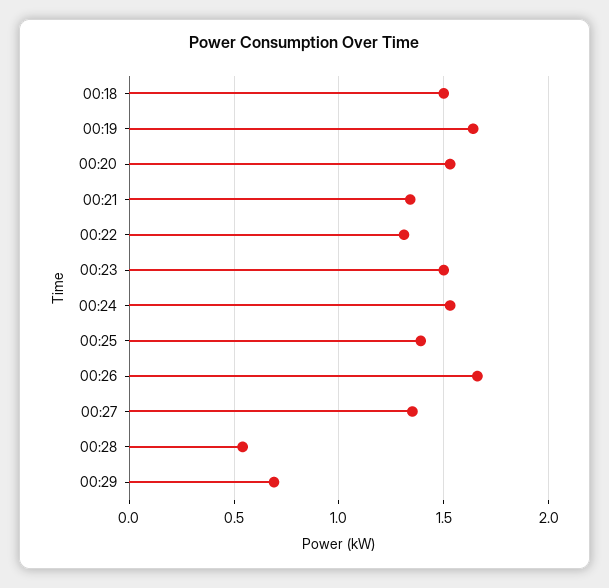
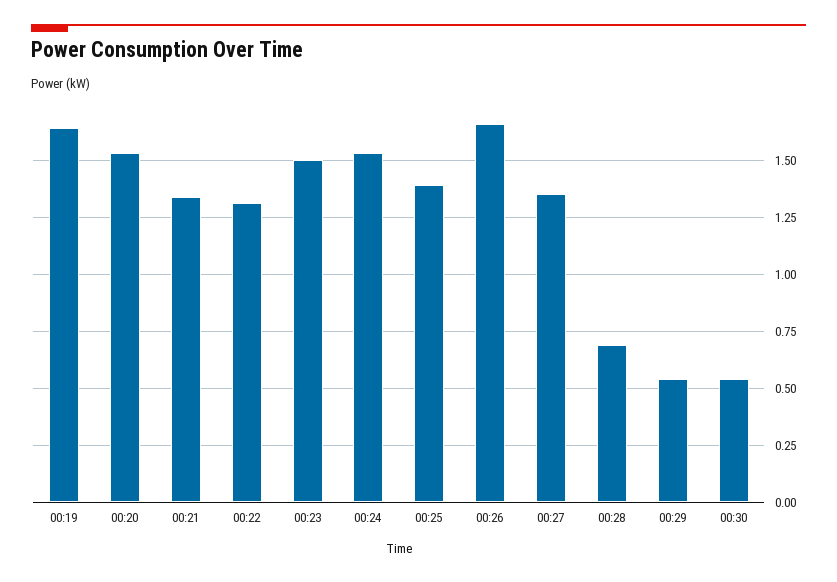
00:18: 1.5 -> none
00:28: 0.55 -> 0.7
00:29: 0.7 -> 0.55
00:30: none -> 0.55

